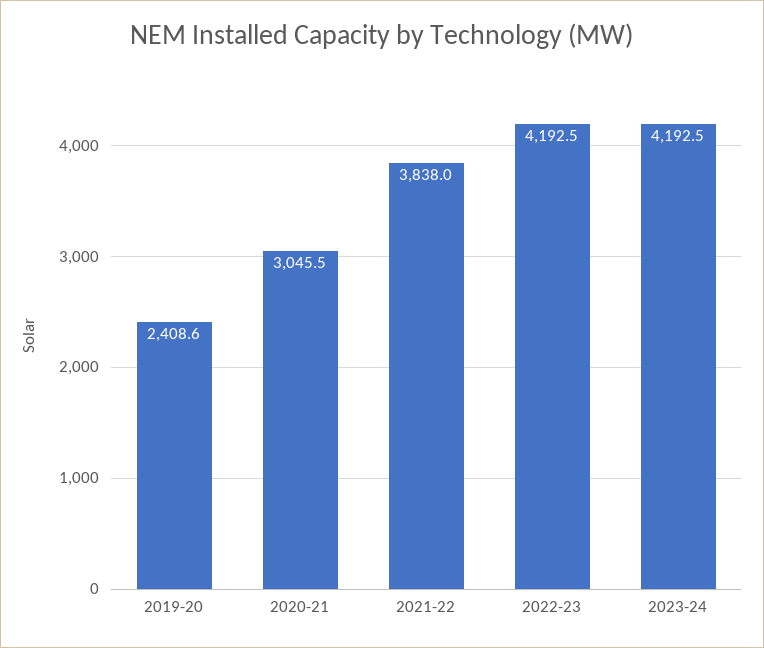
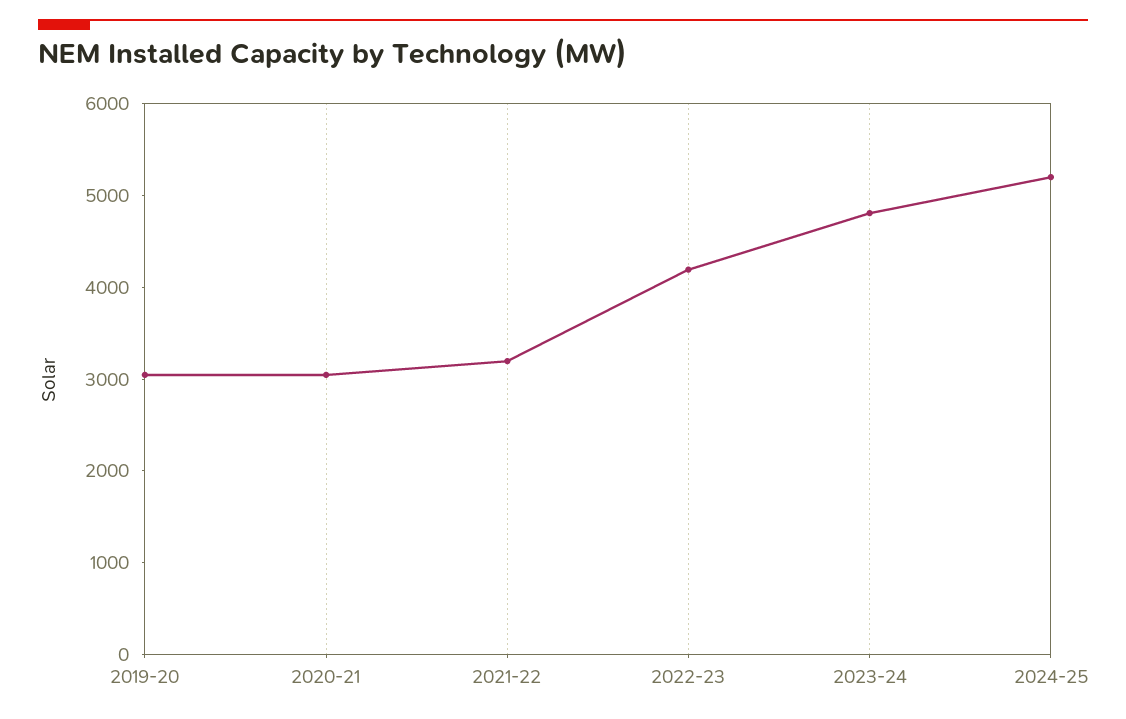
2019-20: 2408.6 -> 3000
2021-22: 3838 -> 3200
2023-24: 4192.5 -> 4800
2024-25: none -> 5200

